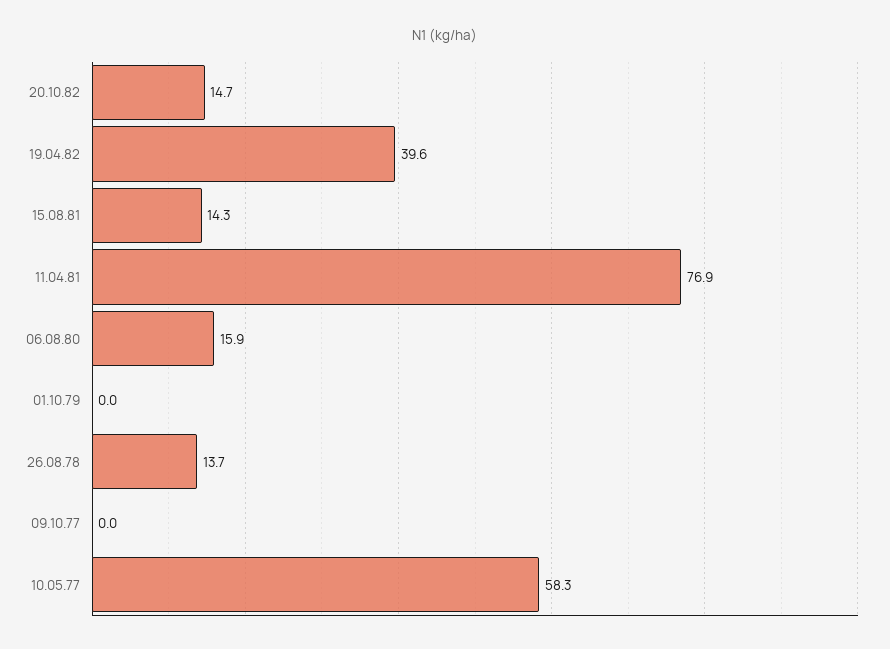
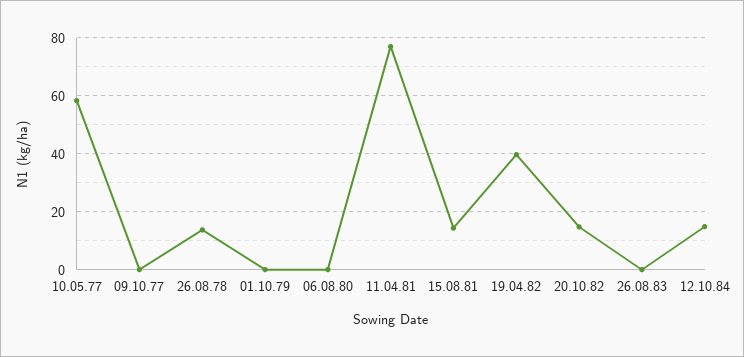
06.08.80: 15.9 -> 0
26.08.83: none -> 0
12.10.84: none -> 15

